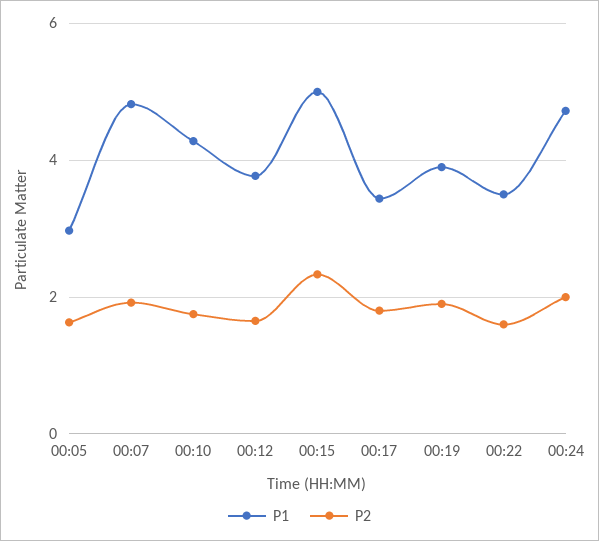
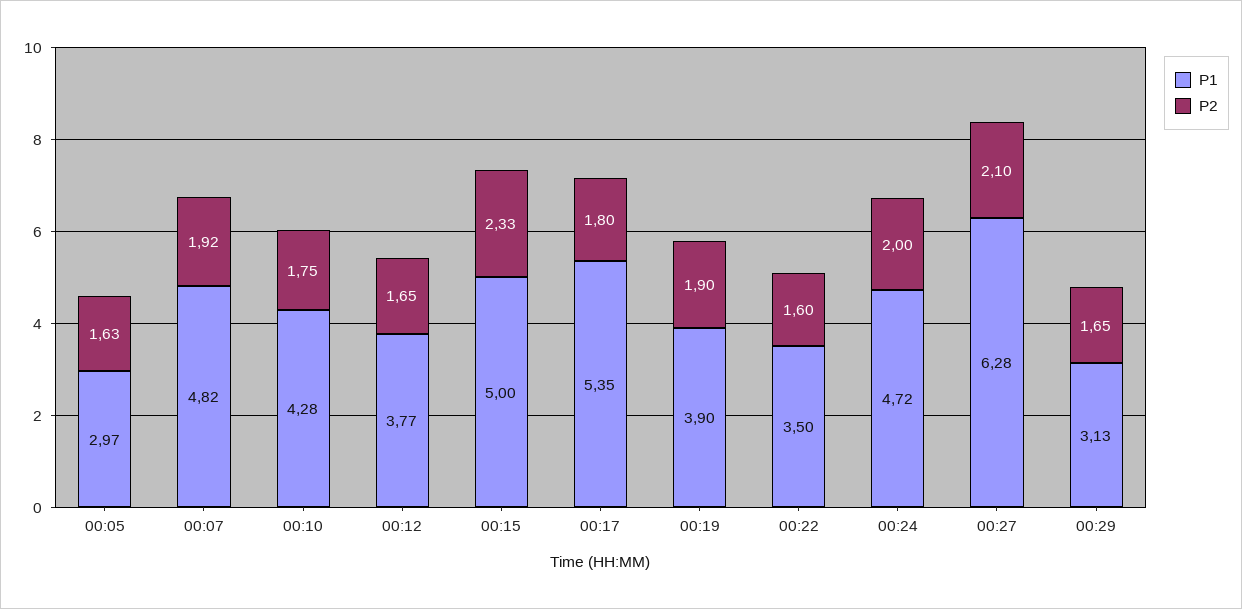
P1, 00:17: 3.4 -> 5.35
P1, 00:27: none -> 6.28
P2, 00:27: none -> 2.1
P1, 00:29: none -> 3.13
P2, 00:29: none -> 1.65

